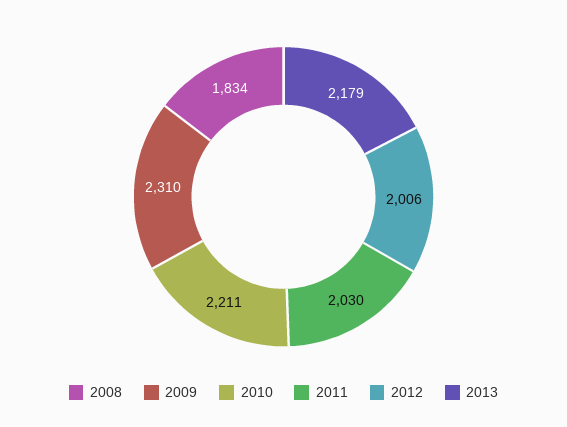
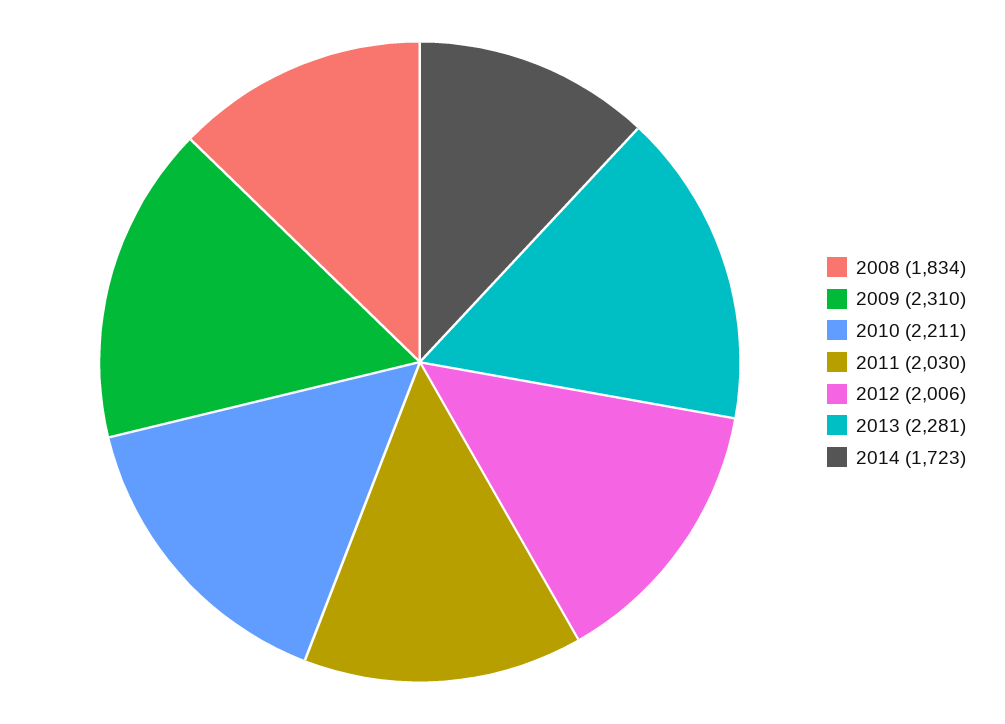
2013: 2179 -> 2281
2014: none -> 1723

